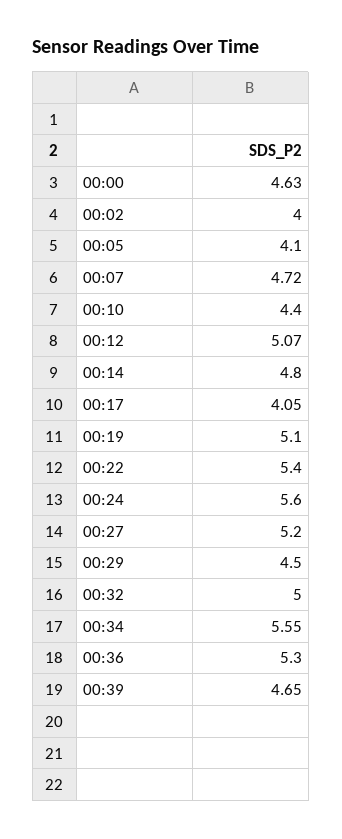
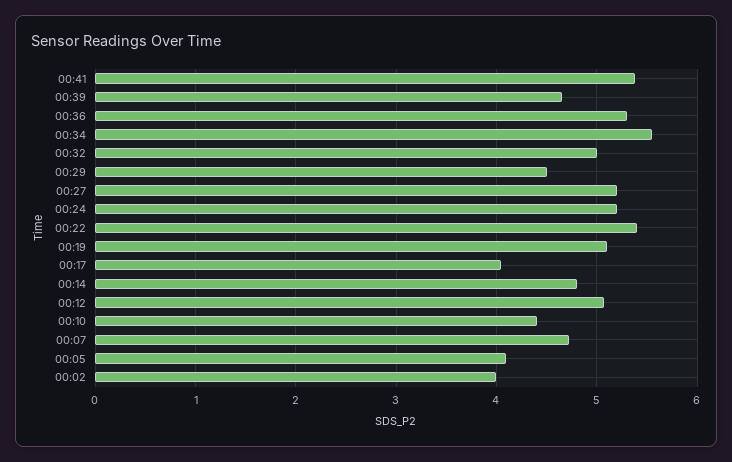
00:00: 4.63 -> none
00:24: 5.6 -> 5.2
00:41: none -> 5.4

